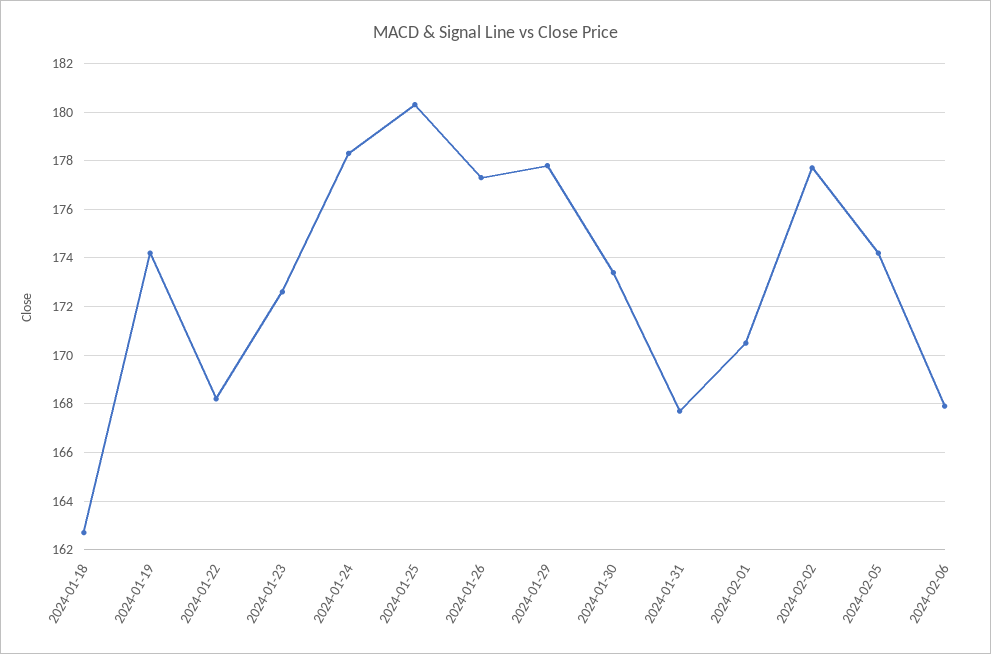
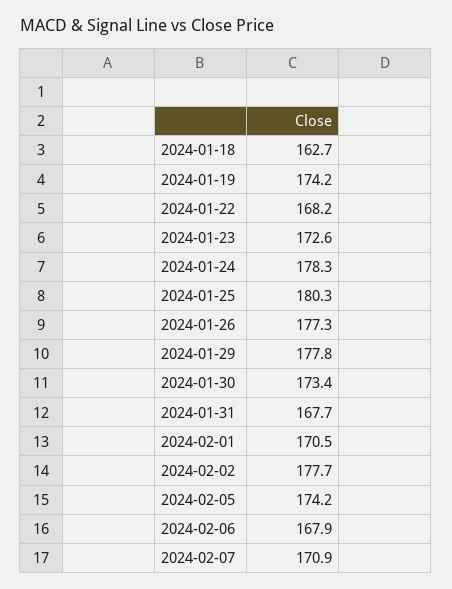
2024-02-07: none -> 170.9

